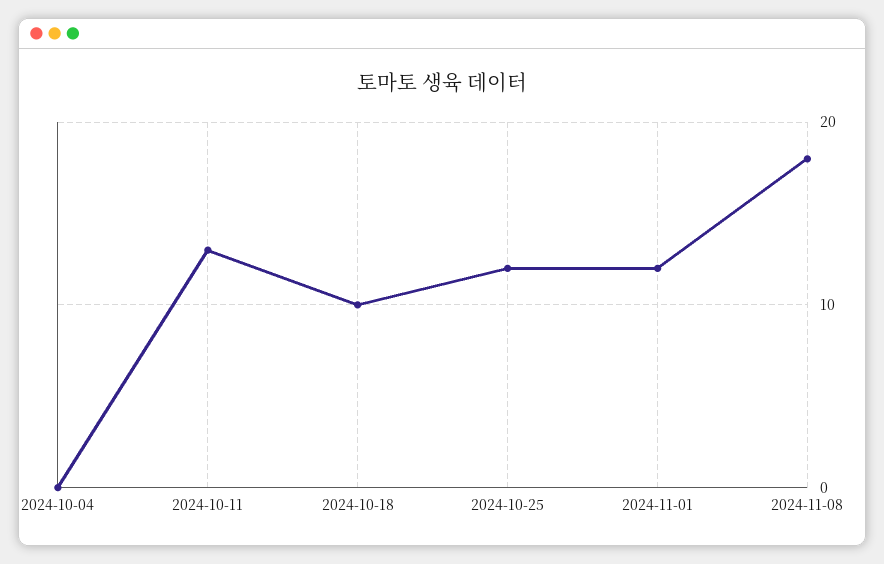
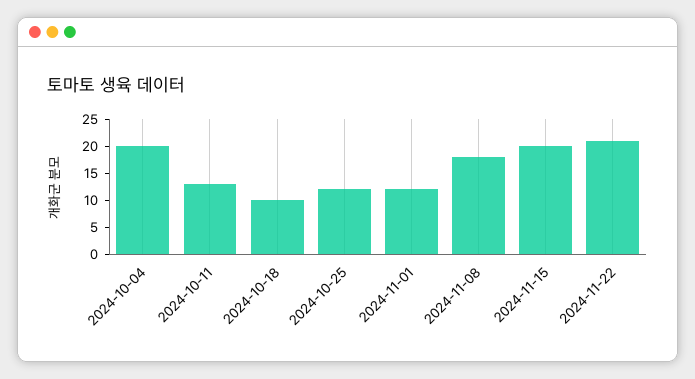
2024-10-04: 0 -> 20
2024-11-15: none -> 20
2024-11-22: none -> 20

